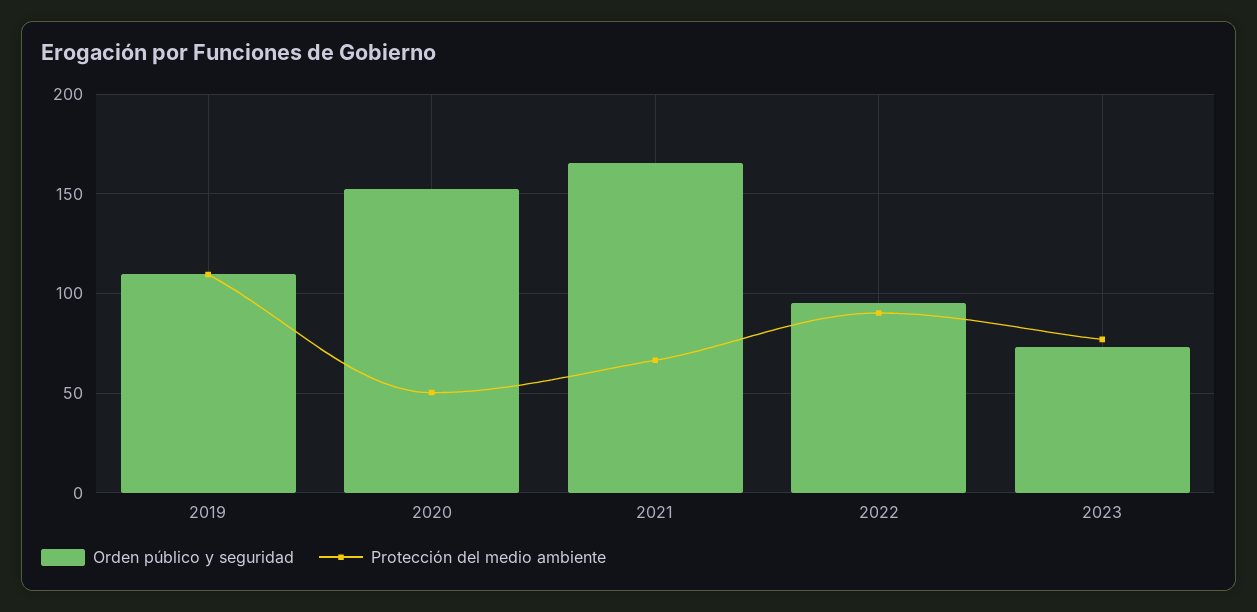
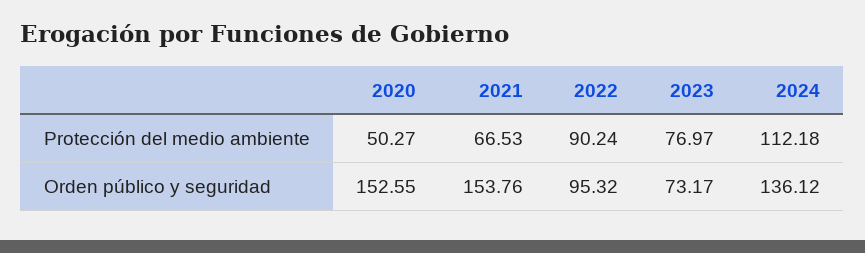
Orden público y seguridad, 2019: 110 -> none
Protección del medio ambiente, 2019: 110 -> none
Orden público y seguridad, 2021: 165 -> 153.76
Protección del medio ambiente, 2024: none -> 112.18
Orden público y seguridad, 2024: none -> 136.12

